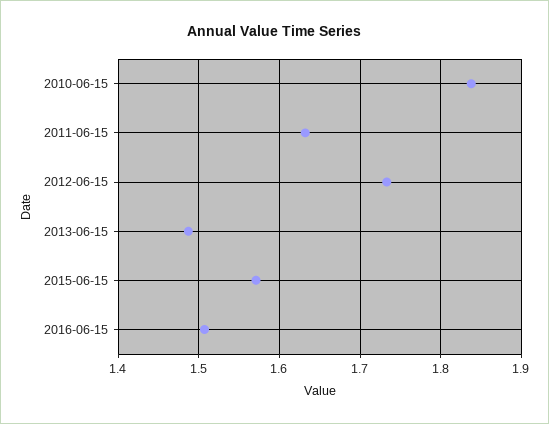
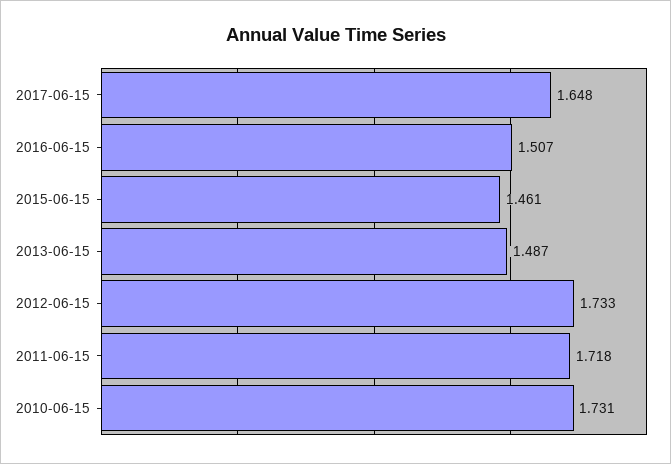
2010-06-15: 1.84 -> 1.731
2011-06-15: 1.63 -> 1.718
2015-06-15: 1.57 -> 1.461
2017-06-15: none -> 1.648

